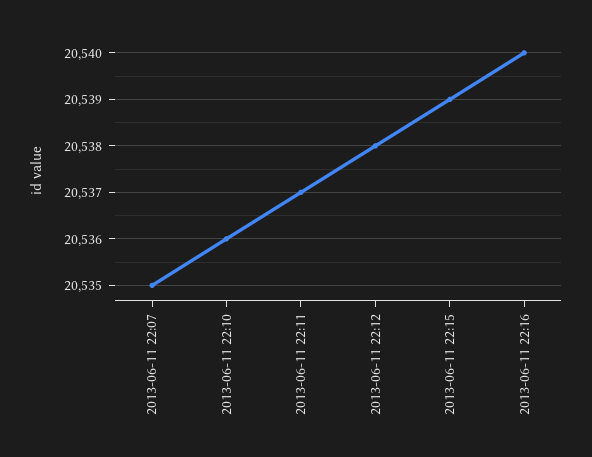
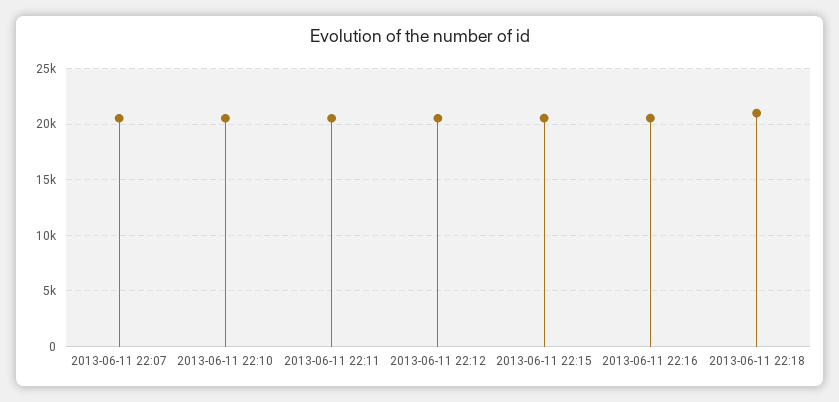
2013-06-11 22:18: none -> 21000

